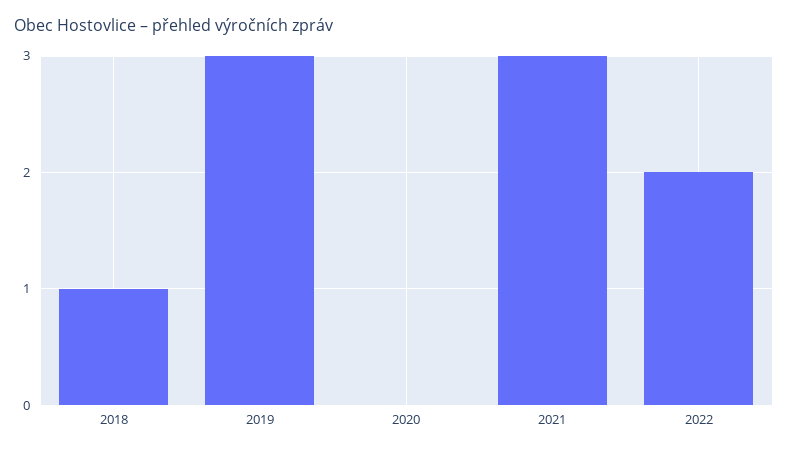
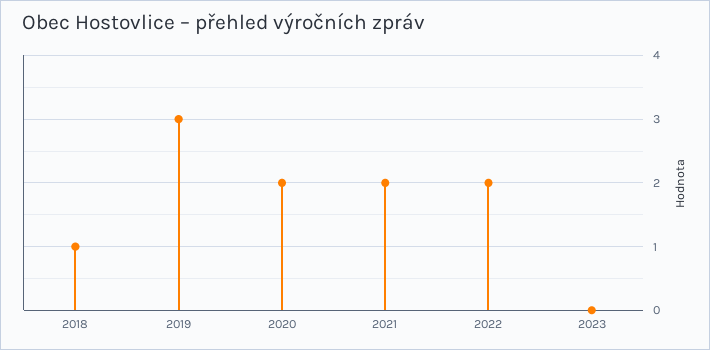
2020: 0 -> 2
2021: 3 -> 2
2023: none -> 0

